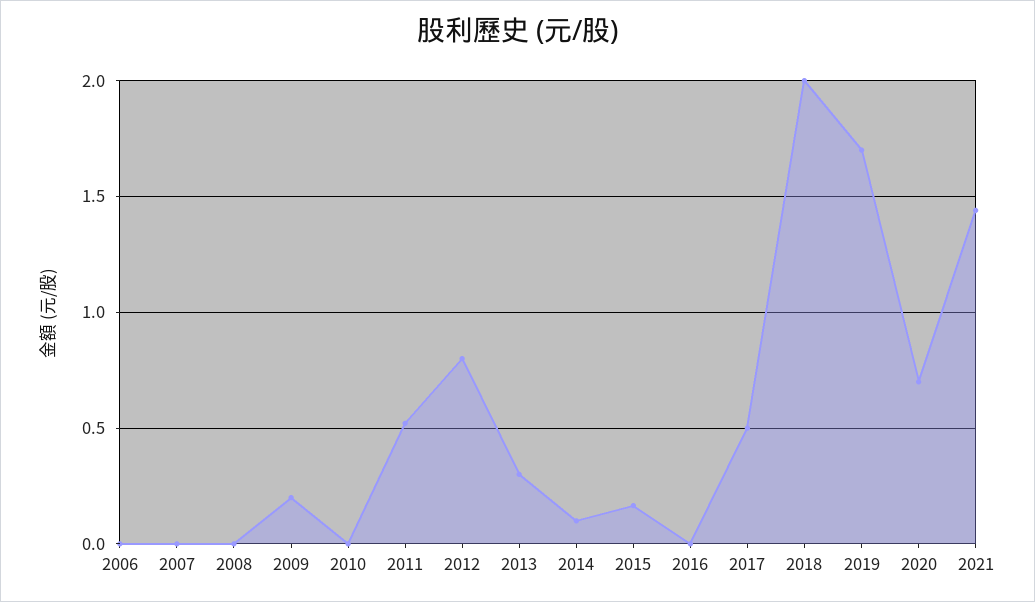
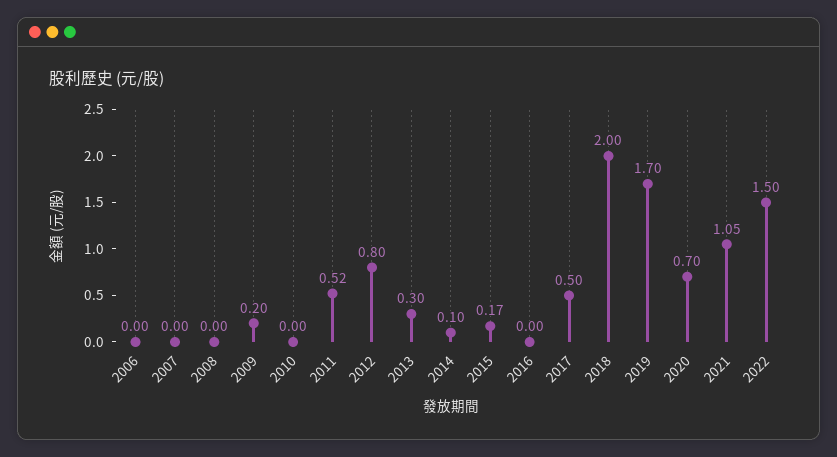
2021: 1.45 -> 1.05
2022: none -> 1.5

